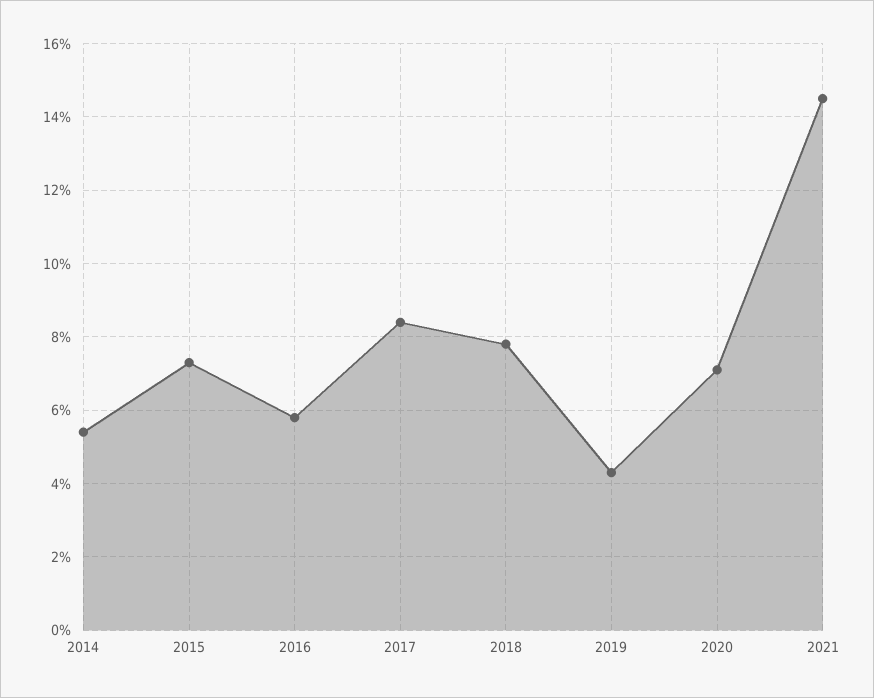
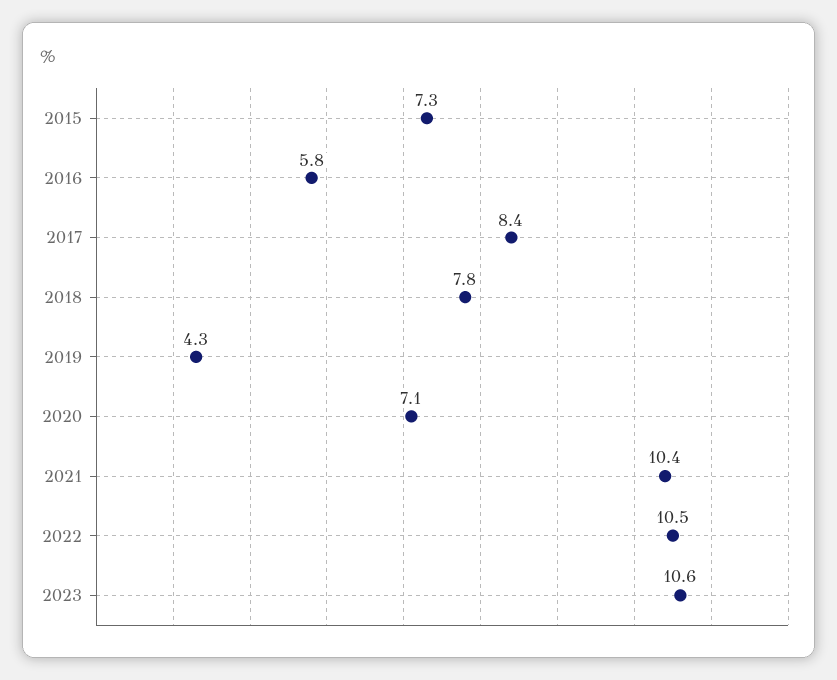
2014: 5.5 -> none
2021: 14.5 -> 10.4
2022: none -> 10.5
2023: none -> 10.6

